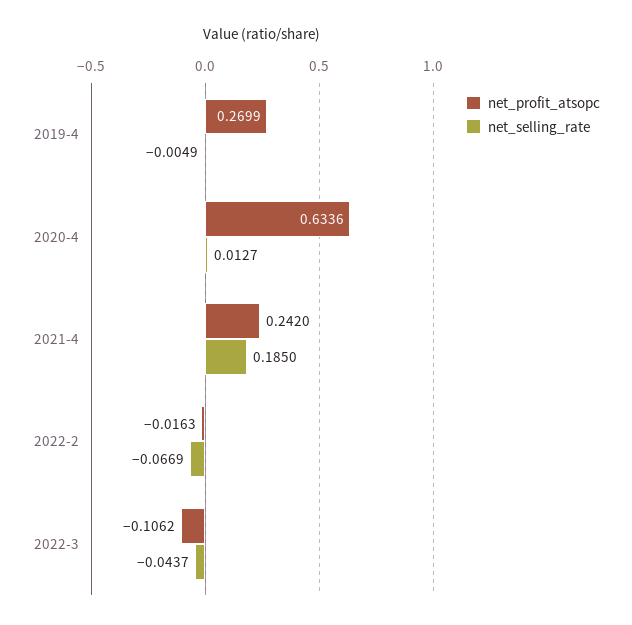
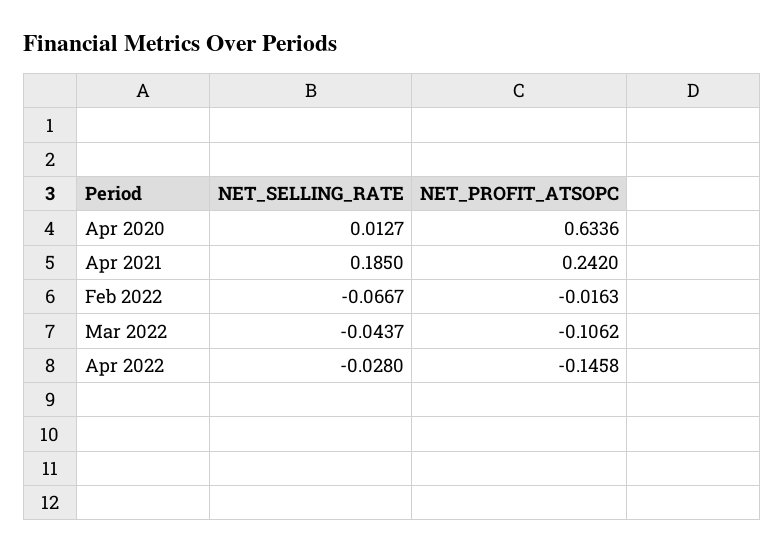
net_profit_atsopc, 2019-4: 0.2699 -> none
net_selling_rate, 2019-4: -0.0049 -> none
net_selling_rate, 2022-2: -0.0669 -> -0.0667
net_selling_rate, Apr 2022: none -> -0.028
net_profit_atsopc, Apr 2022: none -> -0.1458

